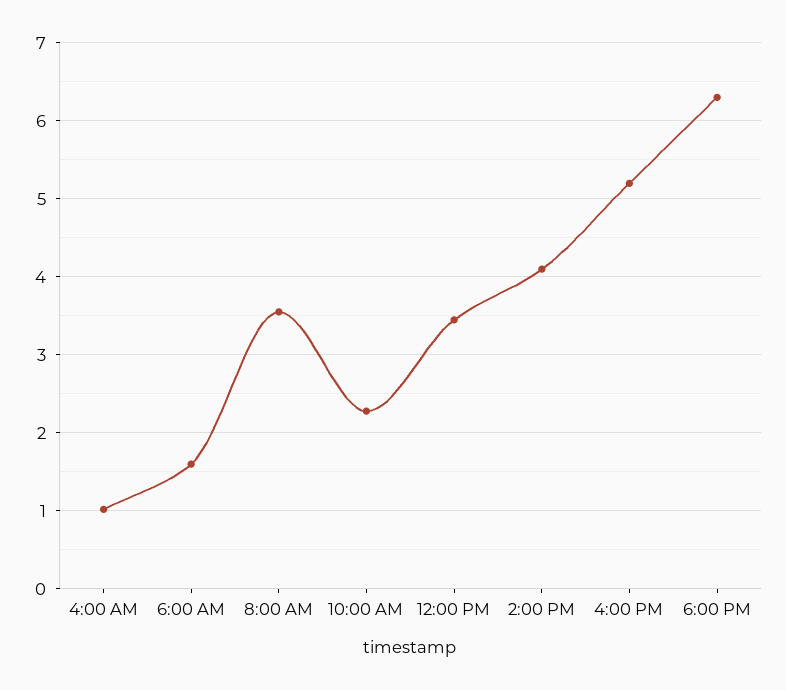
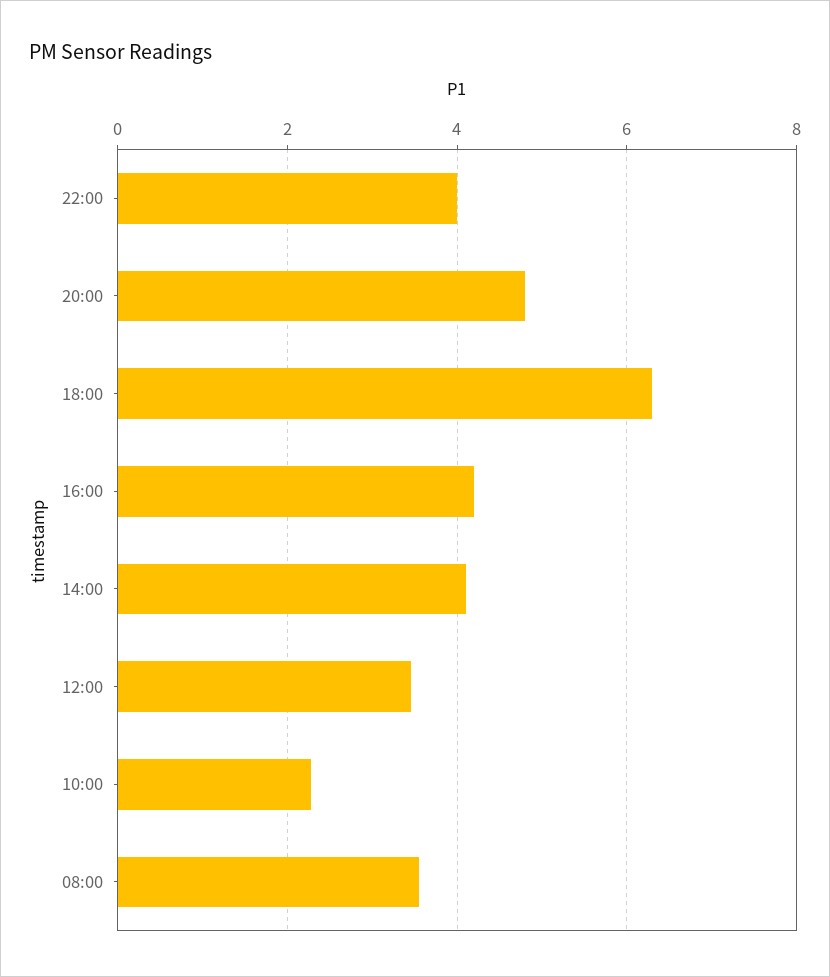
4:00 AM: 1 -> none
6:00 AM: 1.6 -> none
4:00 PM: 5.2 -> 4.2
22:00: none -> 4
20:00: none -> 4.8

